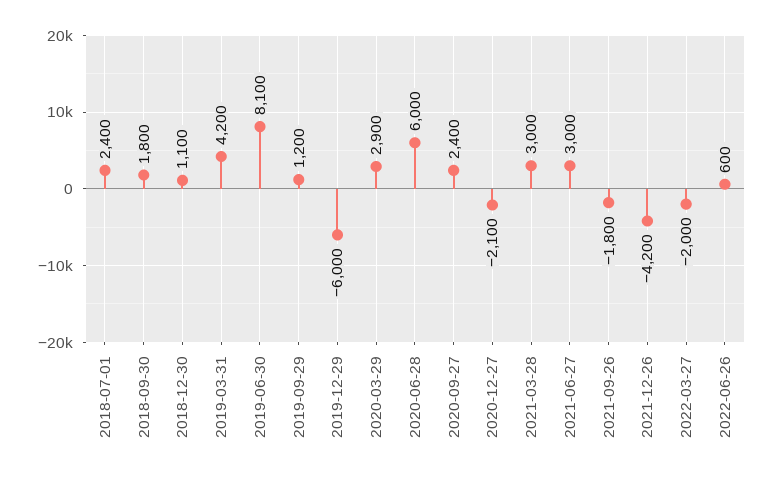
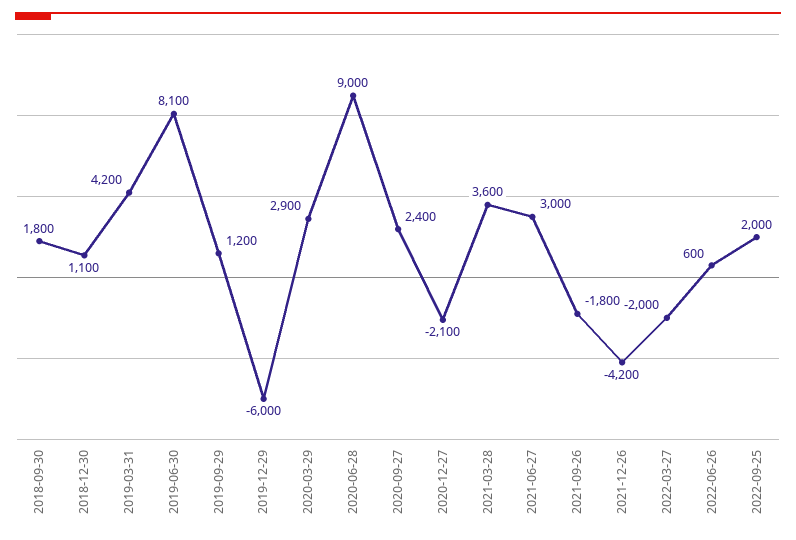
2018-07-01: 2400 -> none
2020-06-28: 6000 -> 9000
2021-03-28: 3000 -> 3600
2022-09-25: none -> 2000

